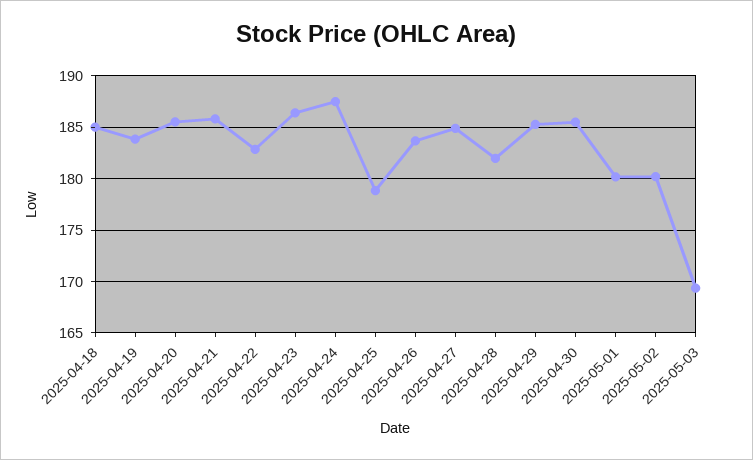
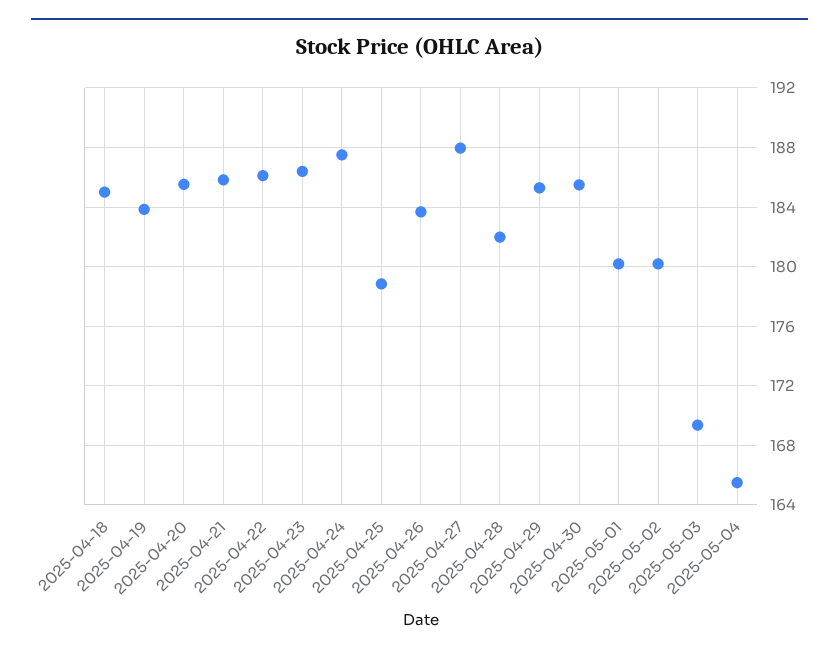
2025-04-22: 183 -> 186
2025-04-27: 185 -> 188
2025-05-04: none -> 165.5

